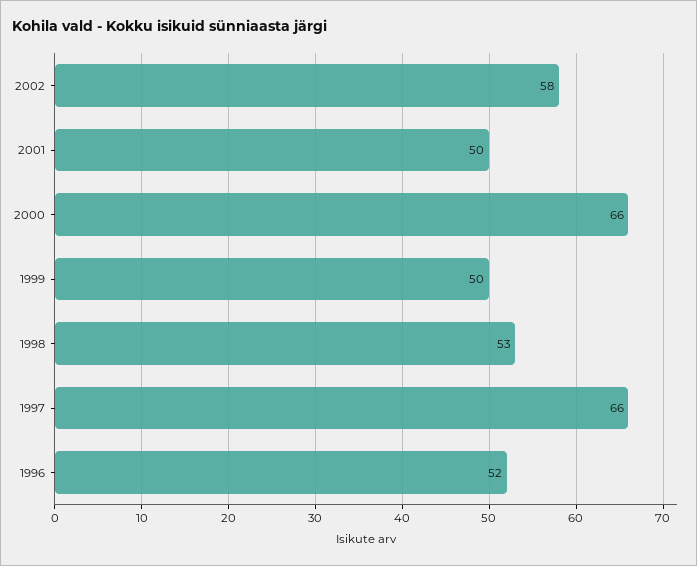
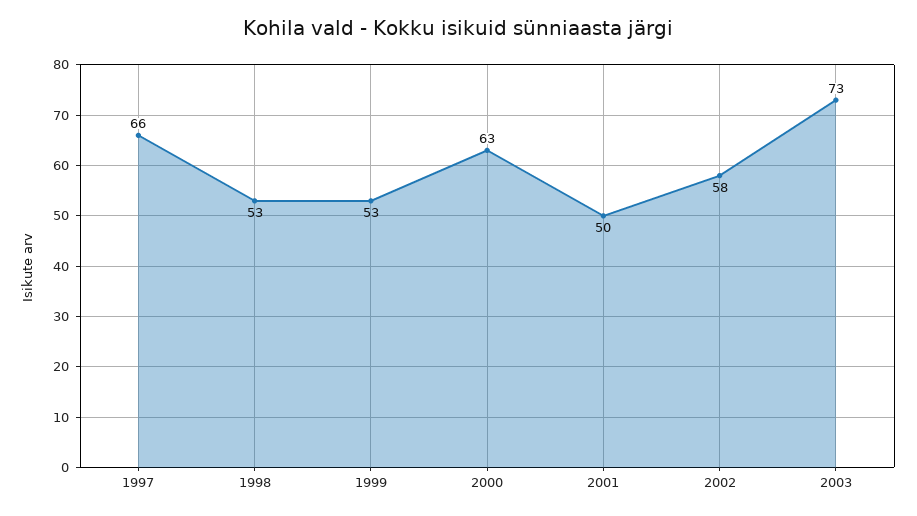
2000: 66 -> 63
1999: 50 -> 53
1996: 52 -> none
2003: none -> 73

